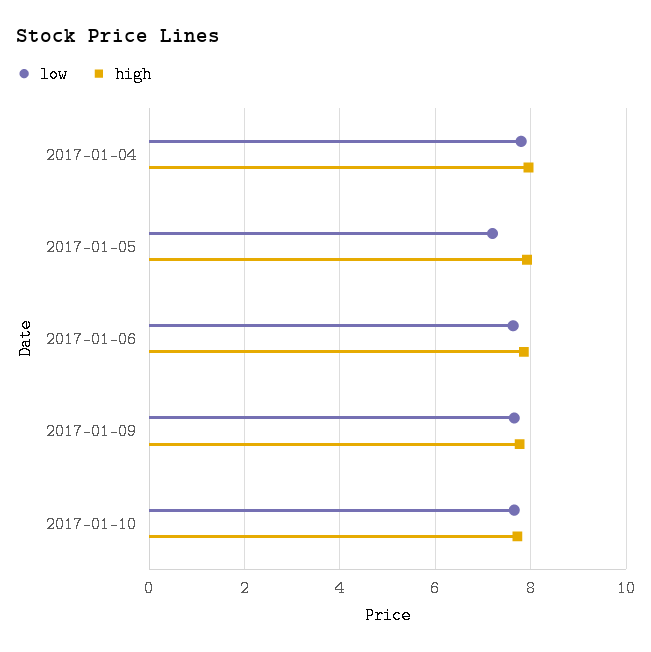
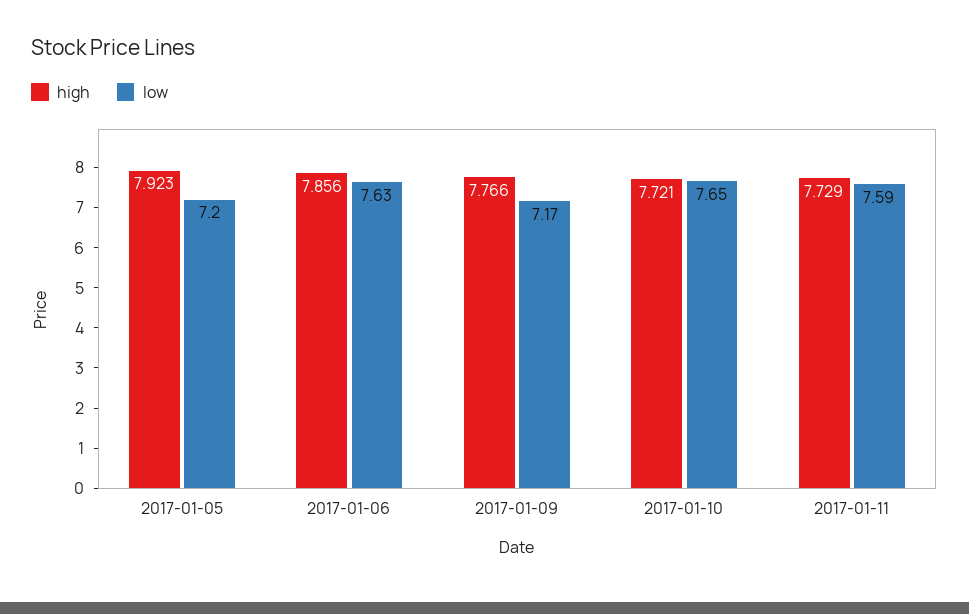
low, 2017-01-04: 7.8 -> none
high, 2017-01-04: 8 -> none
low, 2017-01-09: 7.6 -> 7.17
high, 2017-01-11: none -> 7.729
low, 2017-01-11: none -> 7.59

